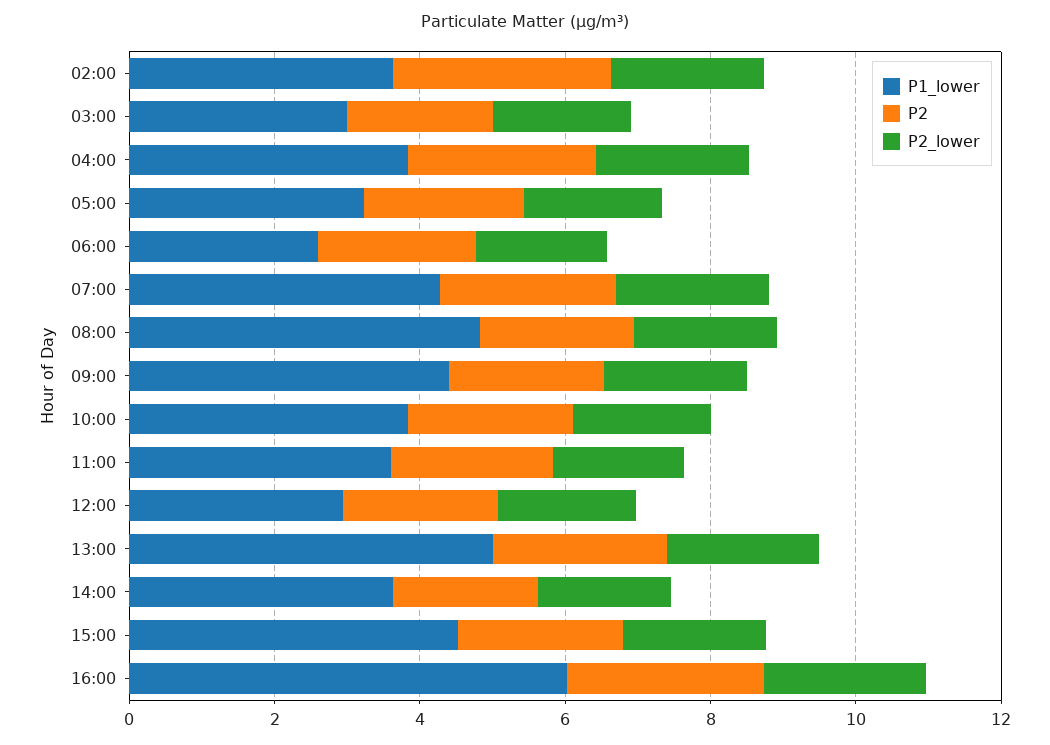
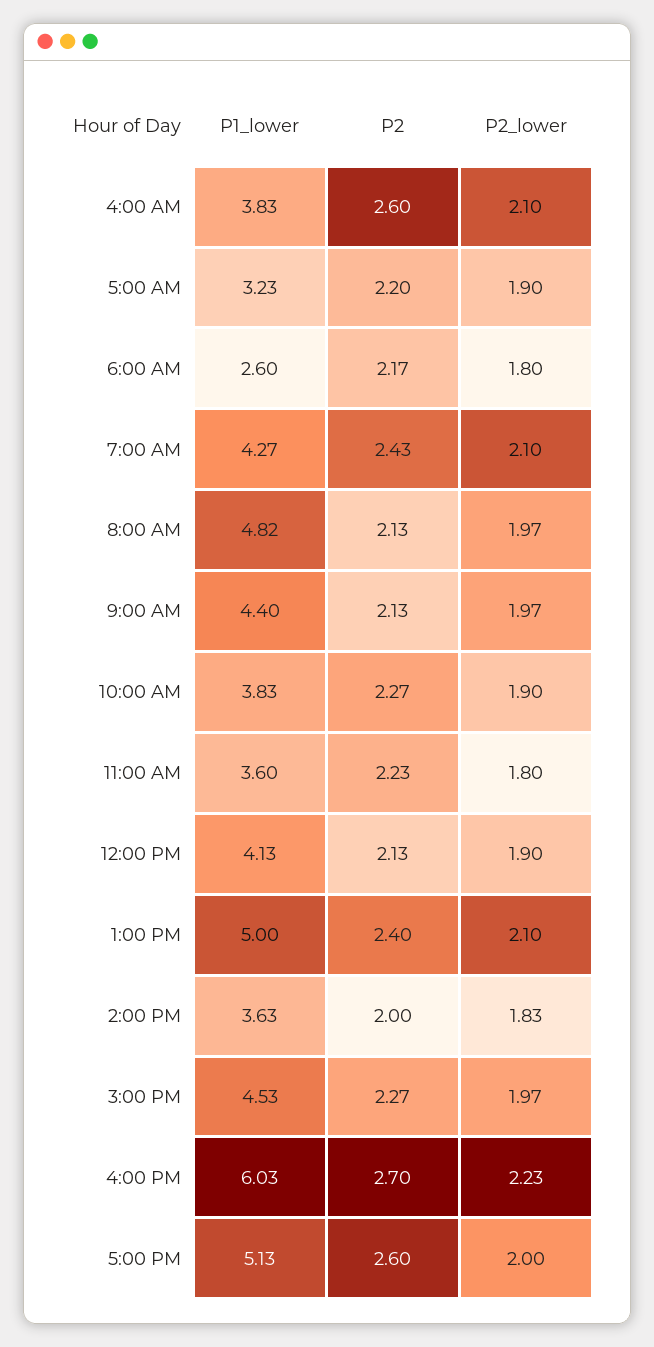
P1_lower, 02:00: 3.5 -> none
P2, 02:00: 3 -> none
P2_lower, 02:00: 2 -> none
P1_lower, 03:00: 3 -> none
P2, 03:00: 2 -> none
P2_lower, 03:00: 2 -> none
P1_lower, 12:00: 3 -> 4.13
P1_lower, 5:00 PM: none -> 5.13
P2, 5:00 PM: none -> 2.6
P2_lower, 5:00 PM: none -> 2

